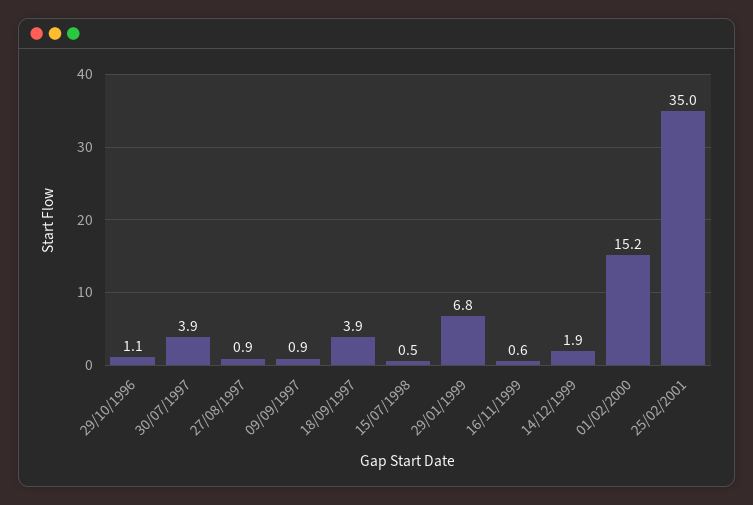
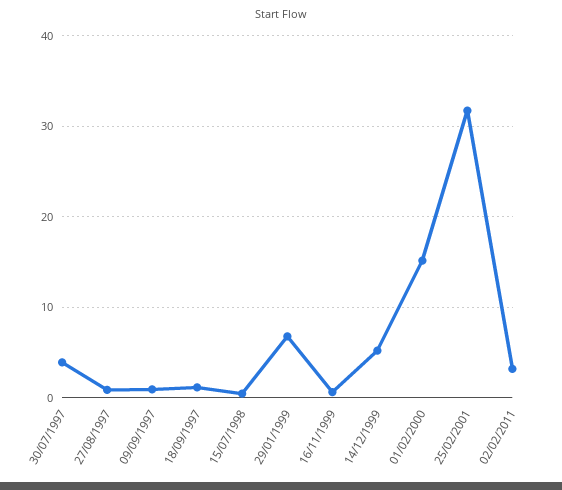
29/10/1996: 1.1 -> none
18/09/1997: 3.9 -> 1
14/12/1999: 1.9 -> 5
25/02/2001: 35 -> 32
02/02/2011: none -> 3

